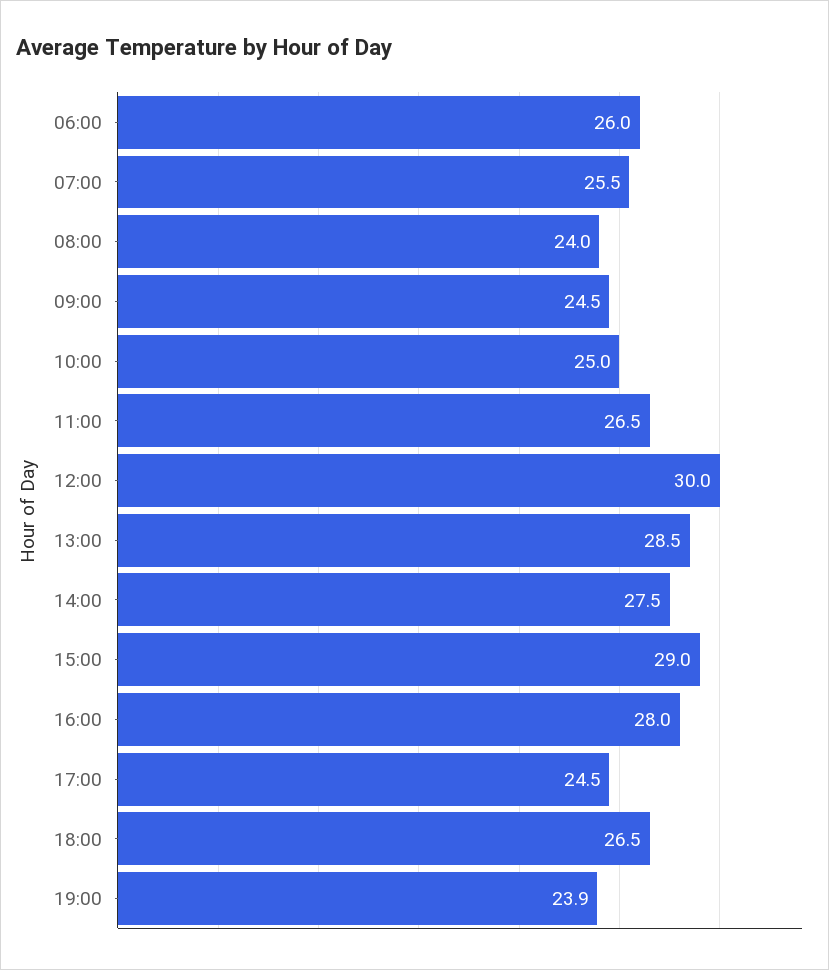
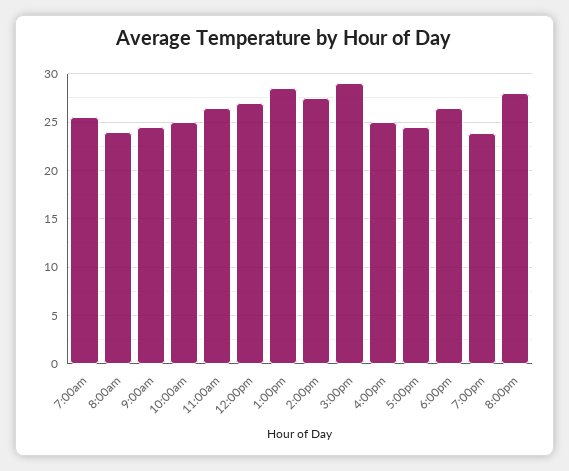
06:00: 26 -> none
12:00: 30 -> 27
16:00: 28 -> 25
8:00pm: none -> 28

